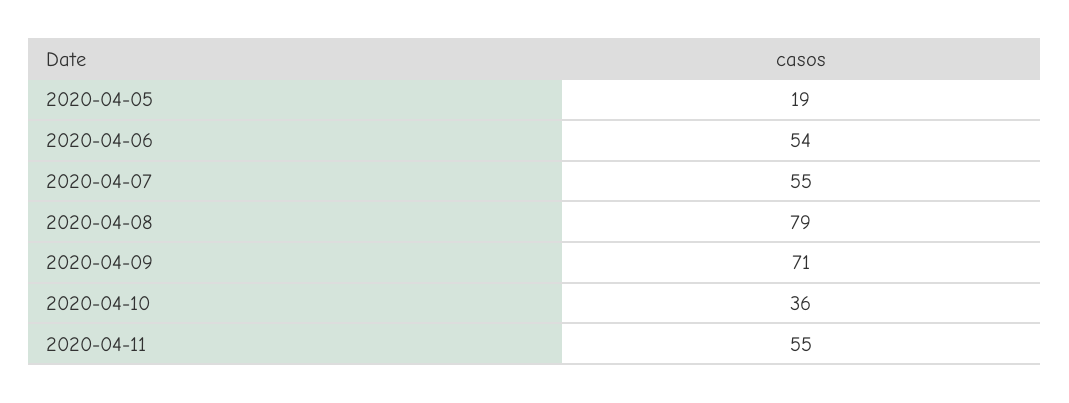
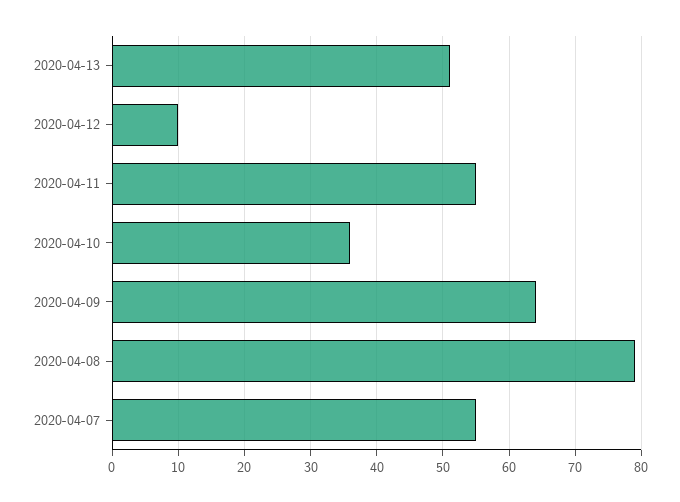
2020-04-05: 19 -> none
2020-04-06: 54 -> none
2020-04-09: 71 -> 64
2020-04-13: none -> 51
2020-04-12: none -> 10

